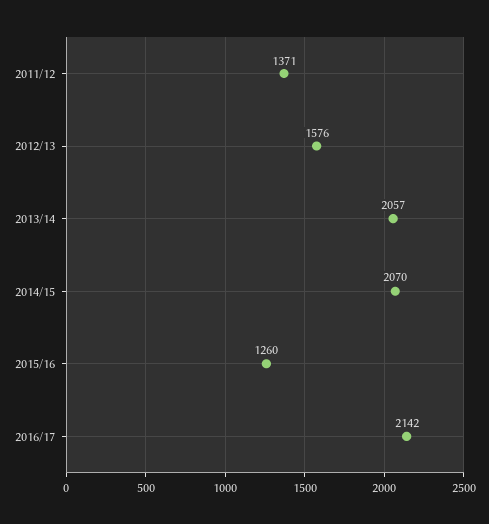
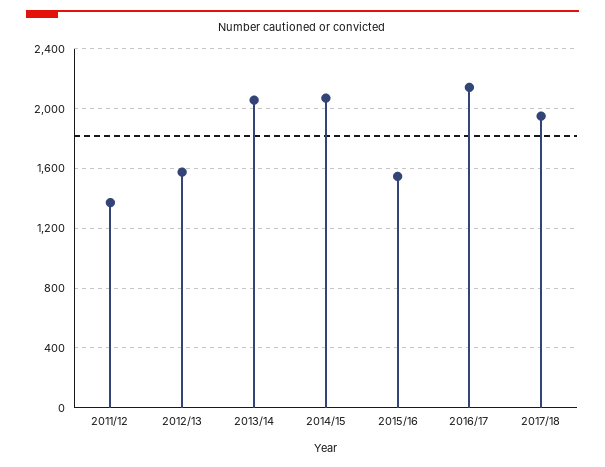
2015/16: 1260 -> 1550
2017/18: none -> 1950

